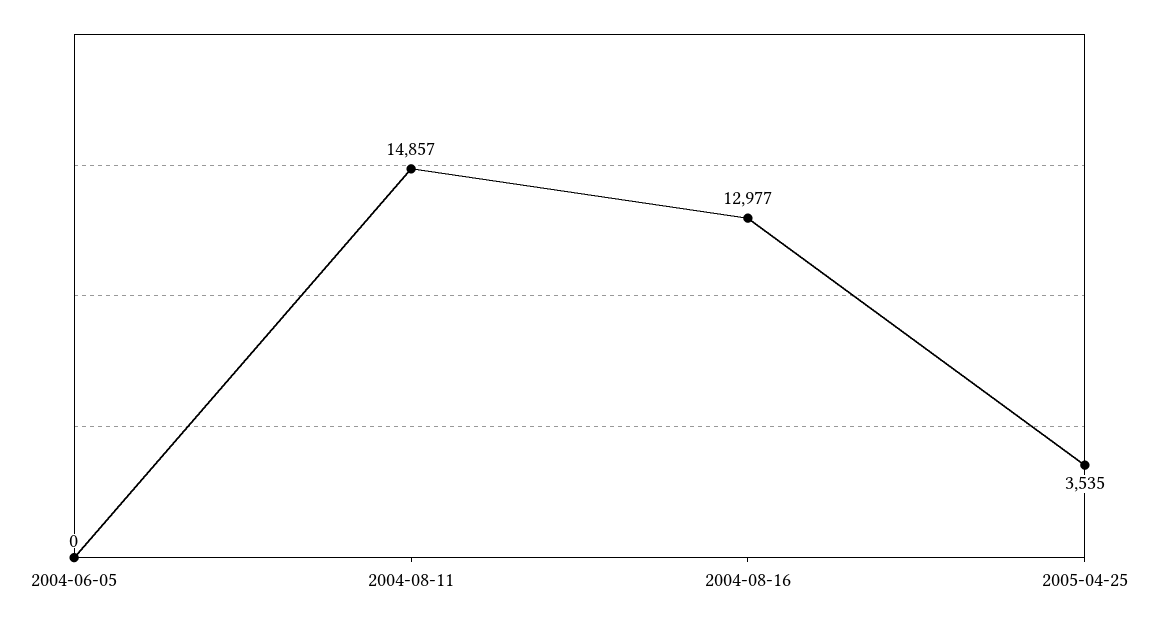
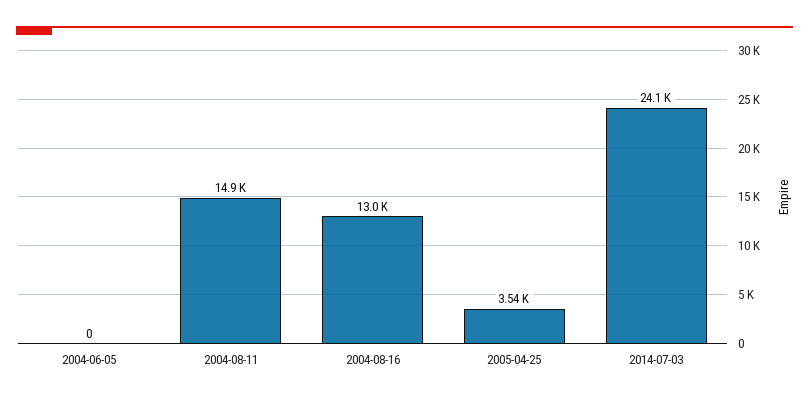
2014-07-03: none -> 24100

